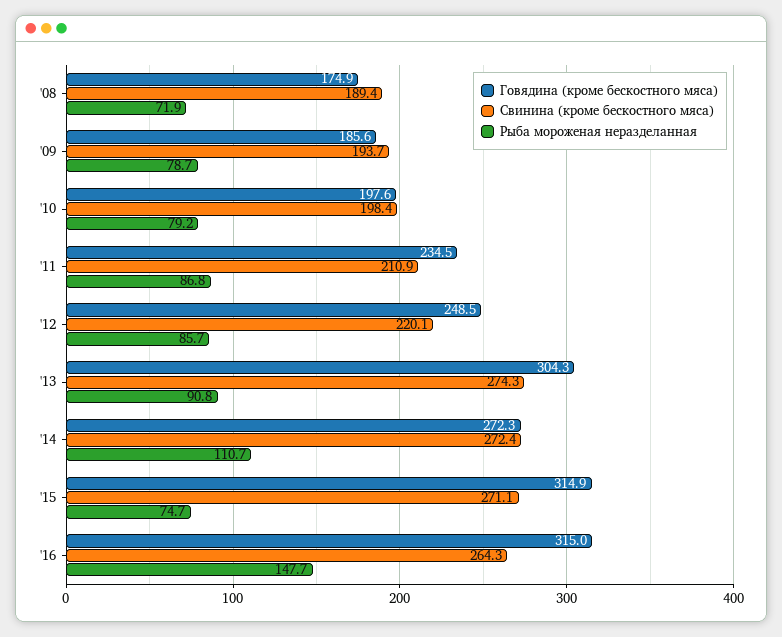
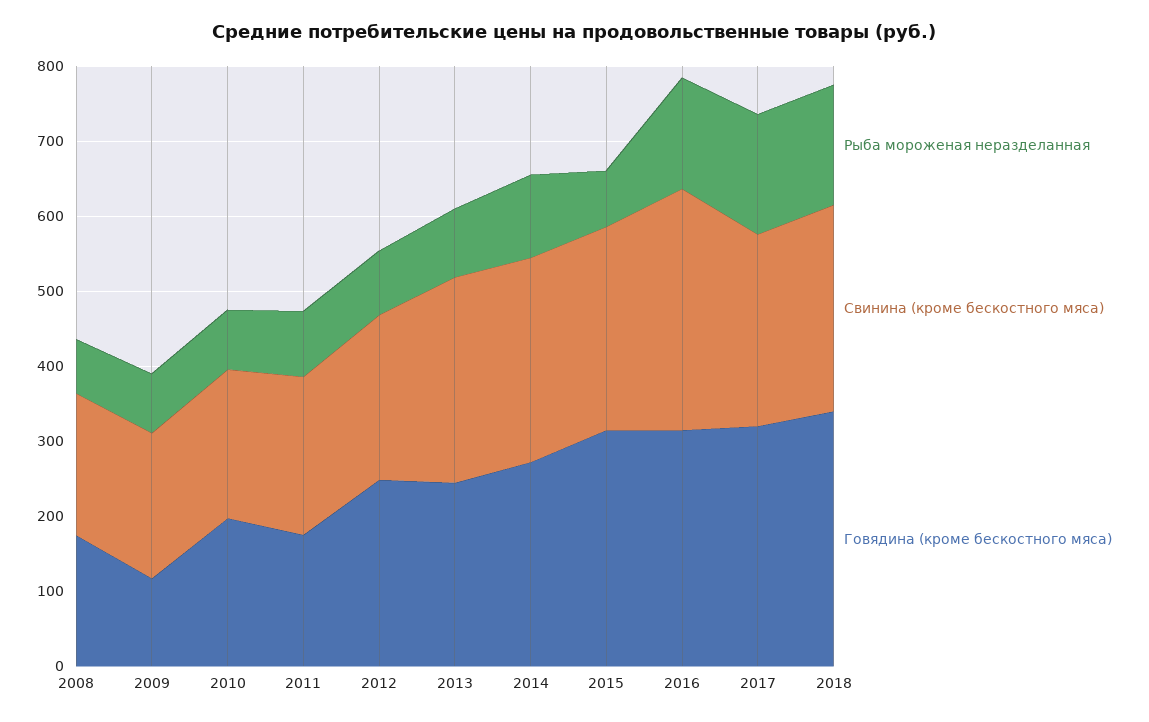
Говядина (кроме бескостного мяса), '09: 185.6 -> 120
Говядина (кроме бескостного мяса), '11: 234.5 -> 180
Говядина (кроме бескостного мяса), '13: 304.3 -> 240
Свинина (кроме бескостного мяса), '16: 264.3 -> 320
Рыба мороженая неразделанная, 2017: none -> 160
Свинина (кроме бескостного мяса), 2017: none -> 260
Говядина (кроме бескостного мяса), 2017: none -> 320
Рыба мороженая неразделанная, 2018: none -> 160
Свинина (кроме бескостного мяса), 2018: none -> 280
Говядина (кроме бескостного мяса), 2018: none -> 340

